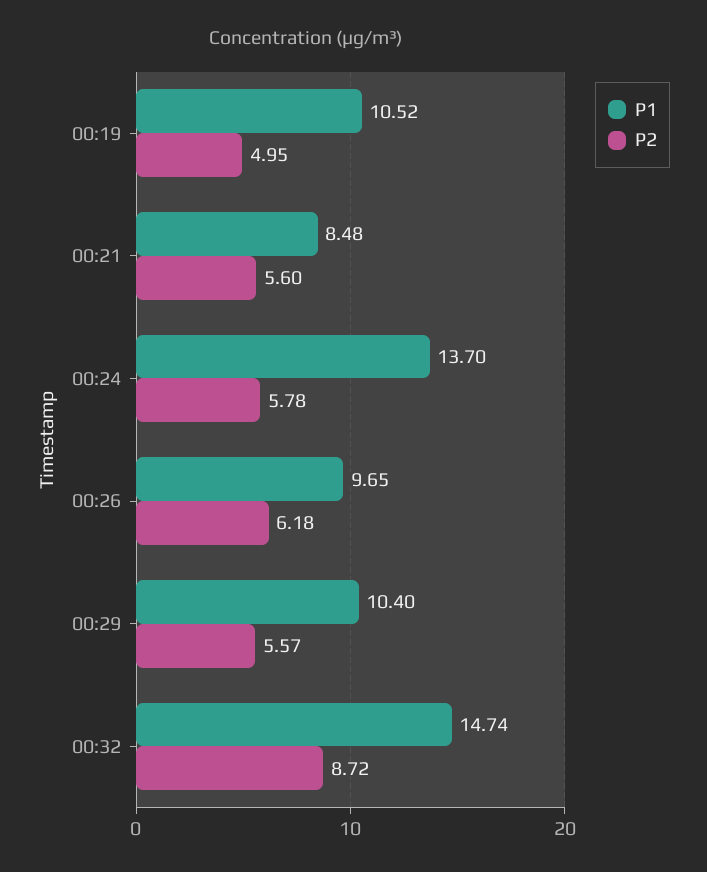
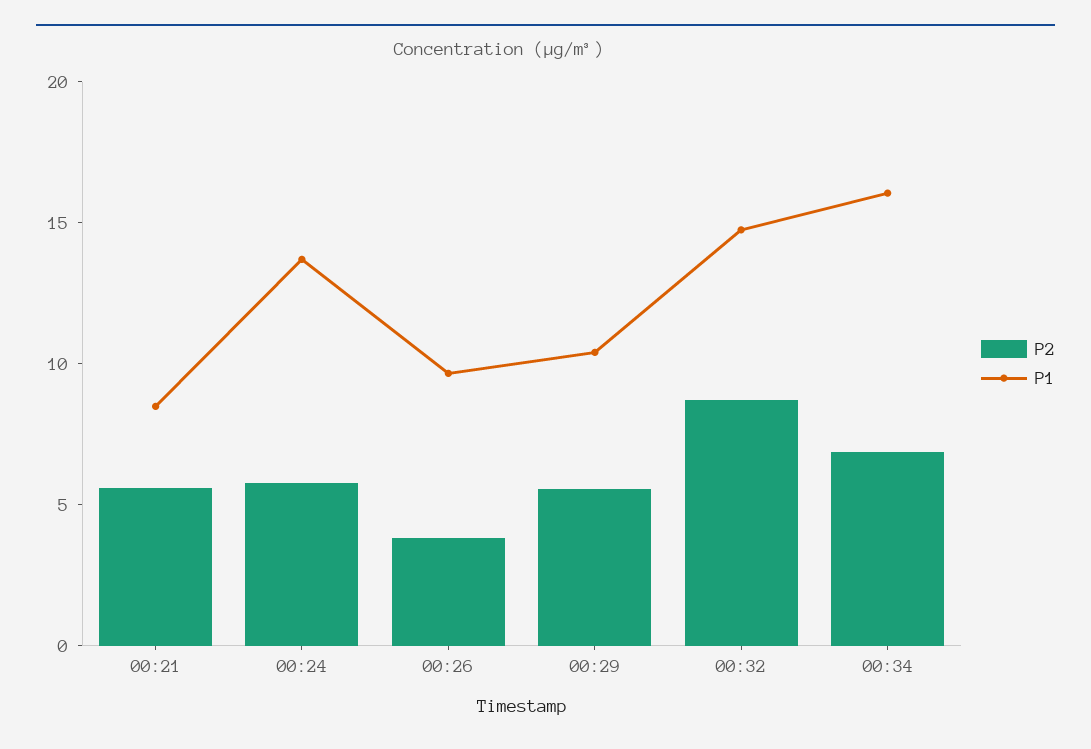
P1, 00:19: 10.52 -> none
P2, 00:19: 4.95 -> none
P2, 00:26: 6.18 -> 4
P2, 00:34: none -> 7
P1, 00:34: none -> 16

